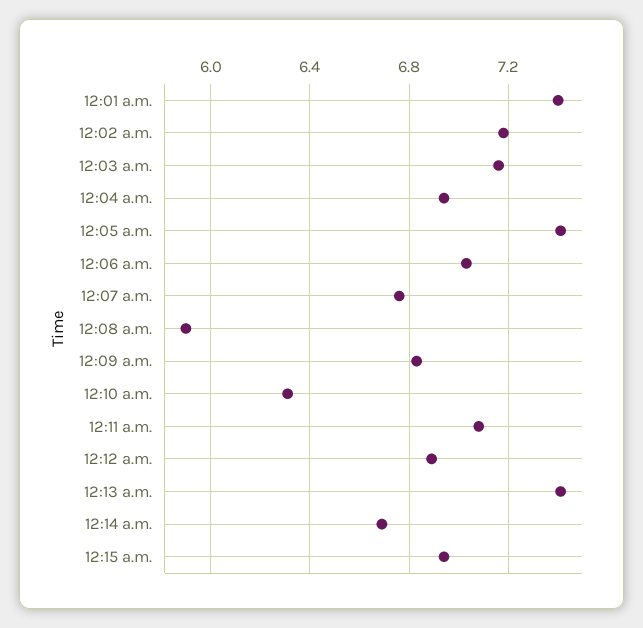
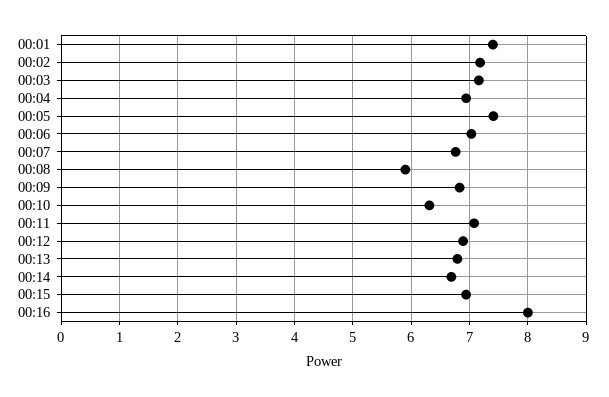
12:13 a.m.: 7.4 -> 6.8
00:16: none -> 8

